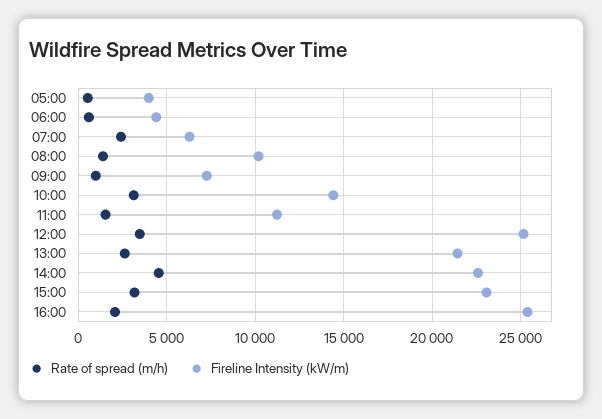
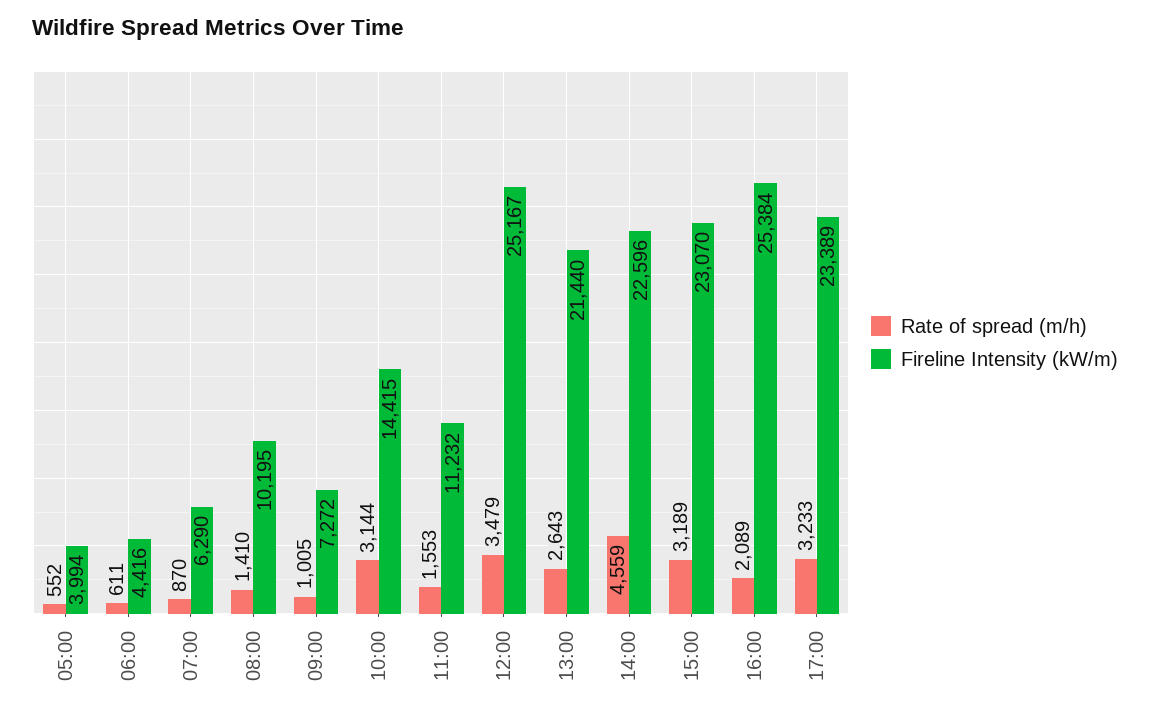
Rate of spread (m/h), 07:00: 2500 -> 870
Rate of spread (m/h), 17:00: none -> 3233
Fireline Intensity (kW/m), 17:00: none -> 23389

